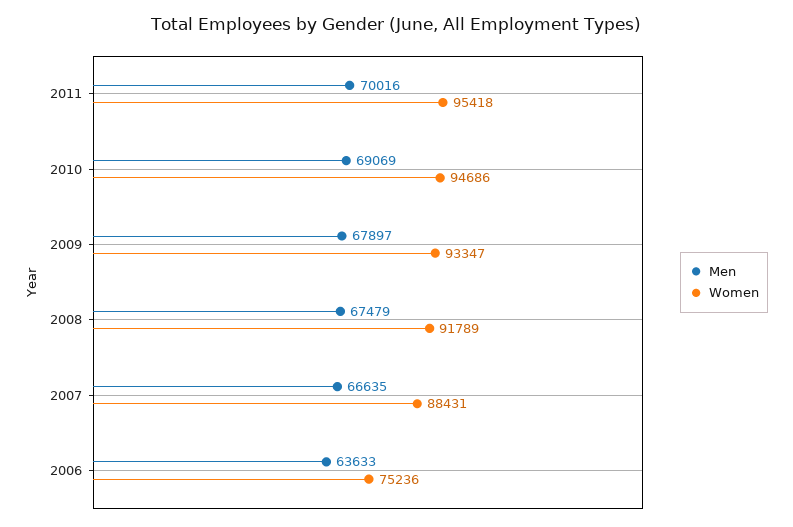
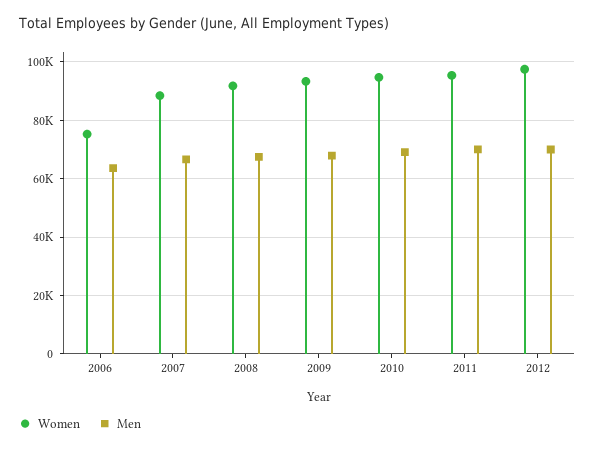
Women, 2012: none -> 97500
Men, 2012: none -> 70000

